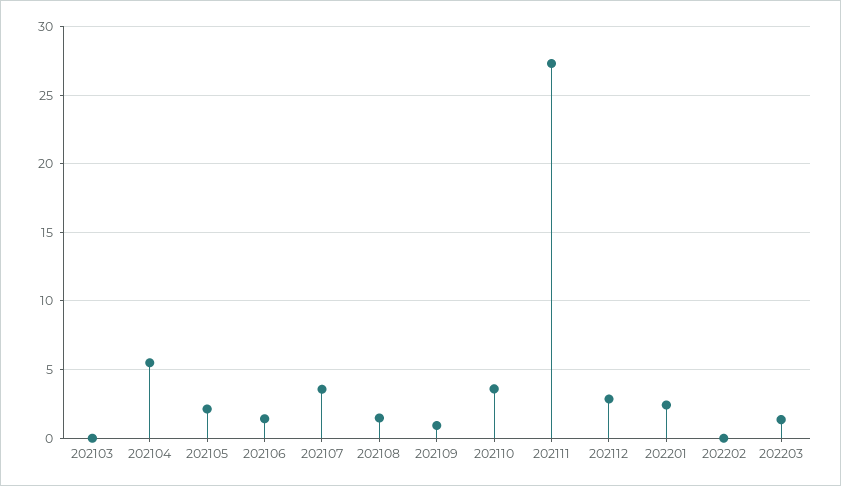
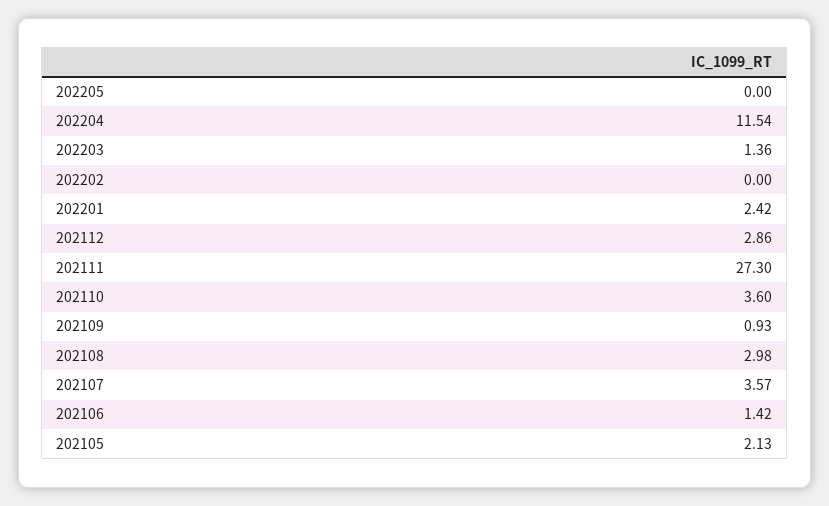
202103: 0 -> none
202104: 5.5 -> none
202108: 1.5 -> 2.98
202205: none -> 0
202204: none -> 11.54

